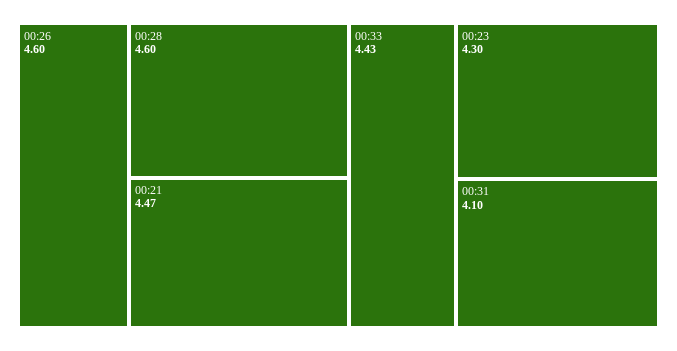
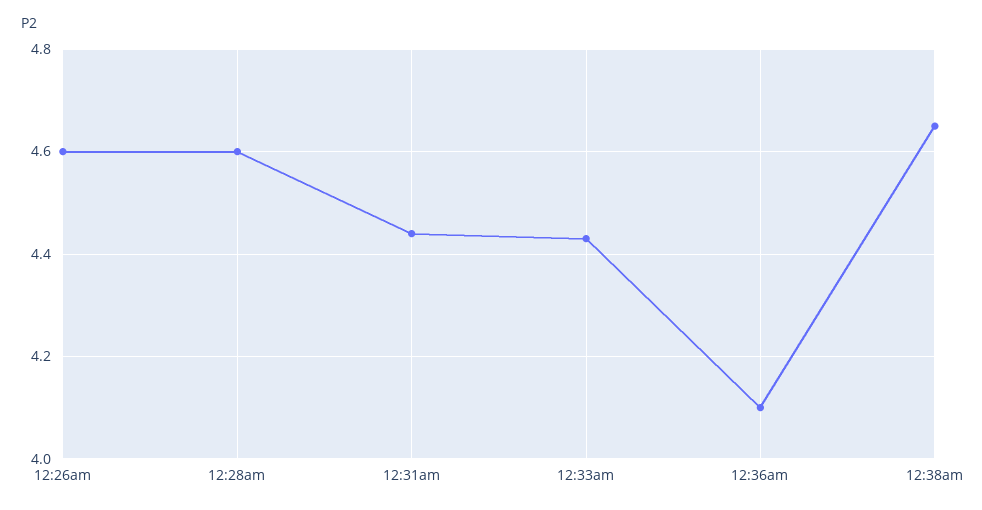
00:21: 4.47 -> none
00:23: 4.3 -> none
00:31: 4.1 -> 4.45
12:36am: none -> 4.1
12:38am: none -> 4.65

